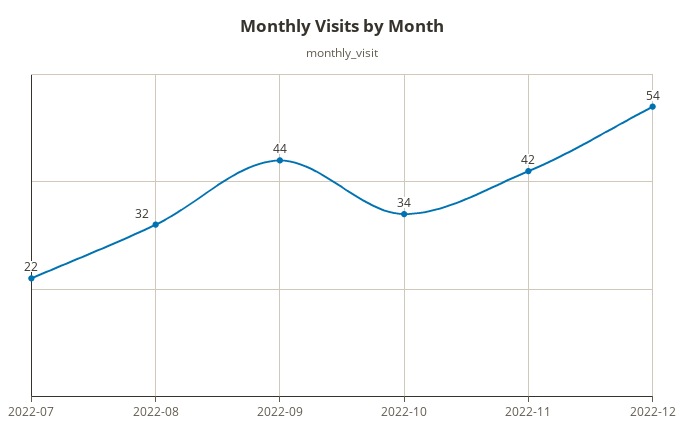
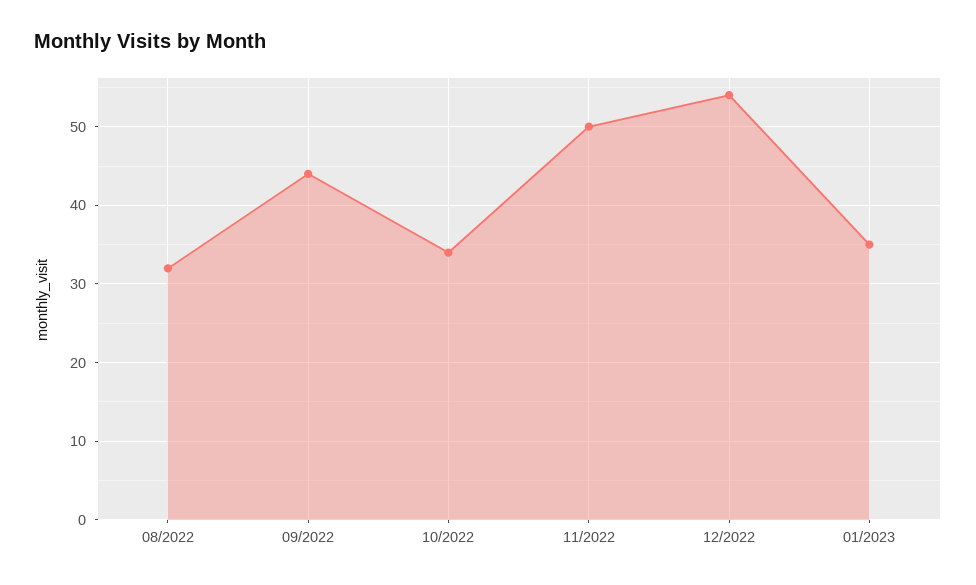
2022-07: 22 -> none
2022-11: 42 -> 50
01/2023: none -> 35

